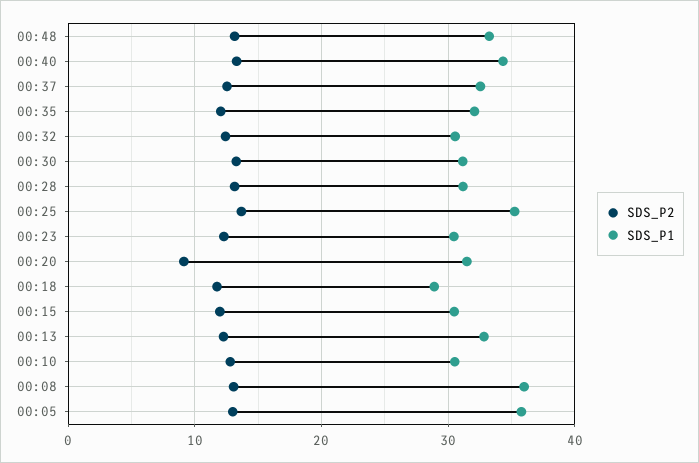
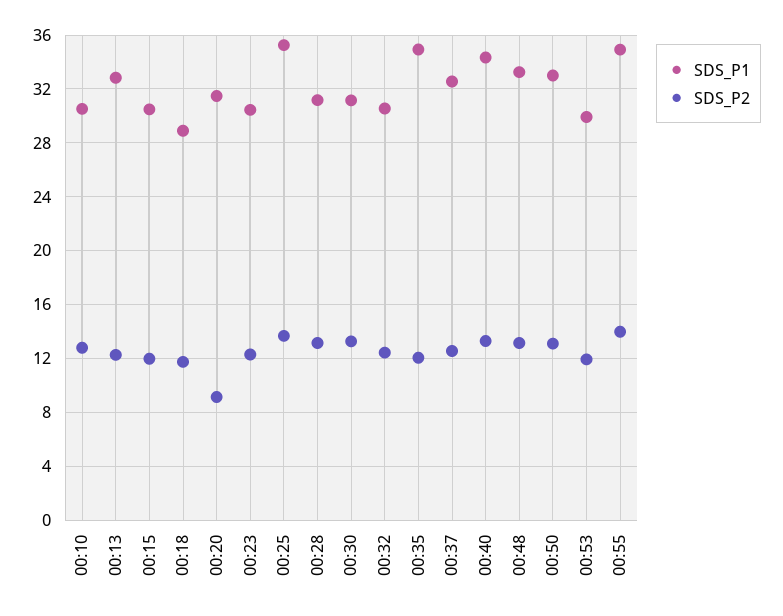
SDS_P1, 00:35: 32 -> 35
SDS_P2, 00:08: 13 -> none
SDS_P1, 00:08: 36 -> none
SDS_P2, 00:05: 13 -> none
SDS_P1, 00:05: 36 -> none
SDS_P1, 00:50: none -> 33
SDS_P2, 00:50: none -> 13
SDS_P1, 00:53: none -> 30
SDS_P2, 00:53: none -> 12
SDS_P1, 00:55: none -> 35
SDS_P2, 00:55: none -> 14

